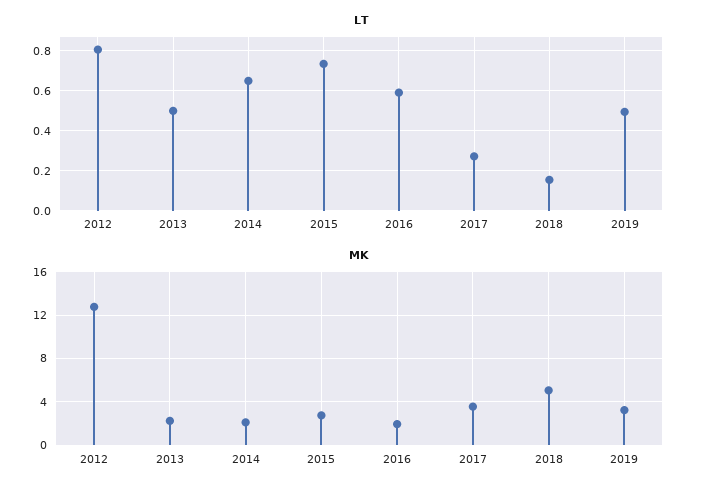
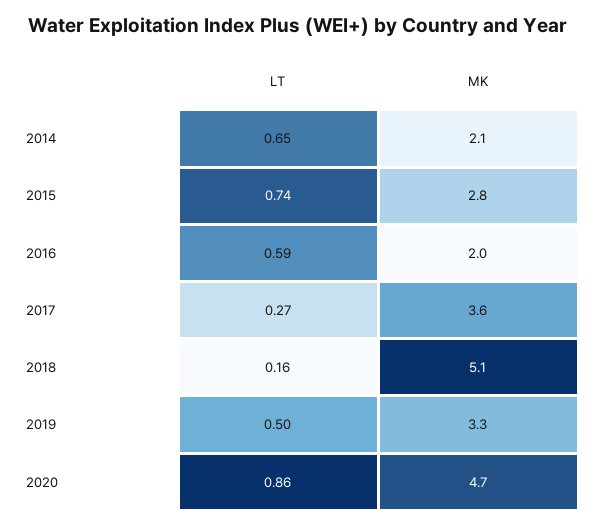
LT, 2012: 0.8 -> none
LT, 2013: 0.5 -> none
MK, 2012: 13 -> none
MK, 2013: 2 -> none
LT, 2020: none -> 0.86
MK, 2020: none -> 4.7

